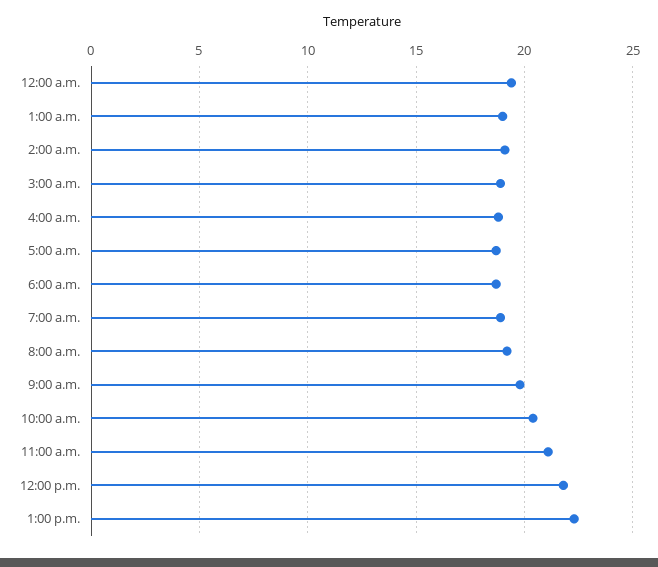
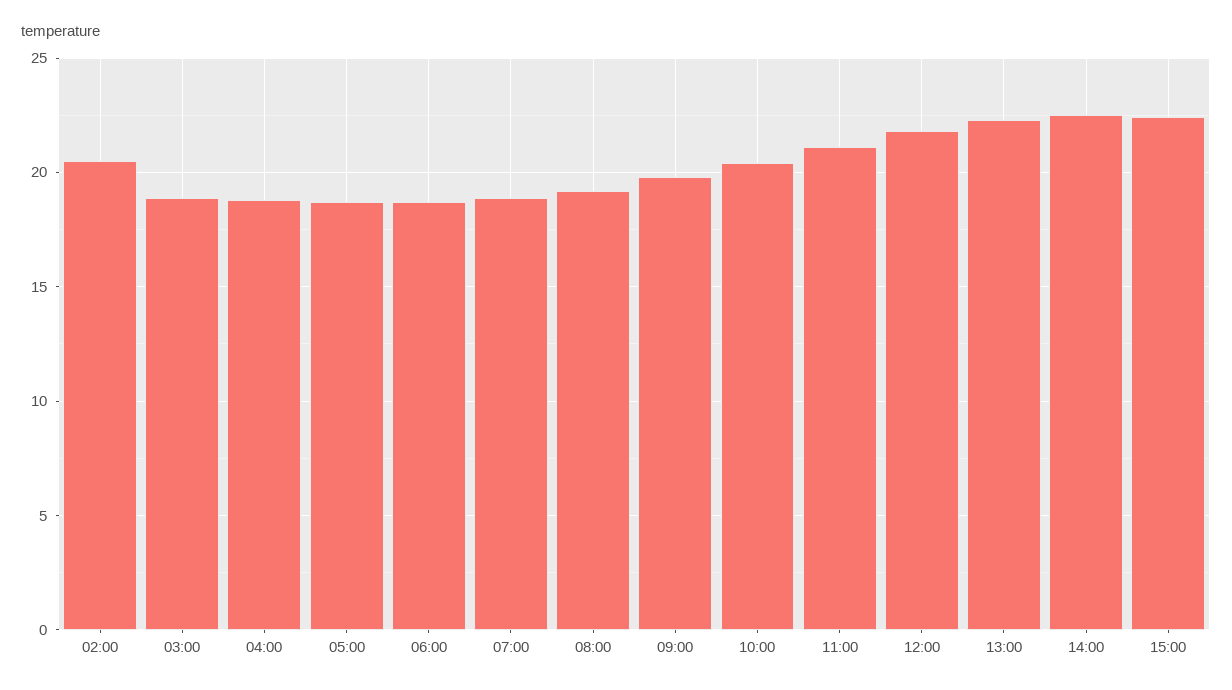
12:00 a.m.: 19.5 -> none
1:00 a.m.: 19 -> none
2:00 a.m.: 19 -> 20.5
14:00: none -> 22.5
15:00: none -> 22.5

